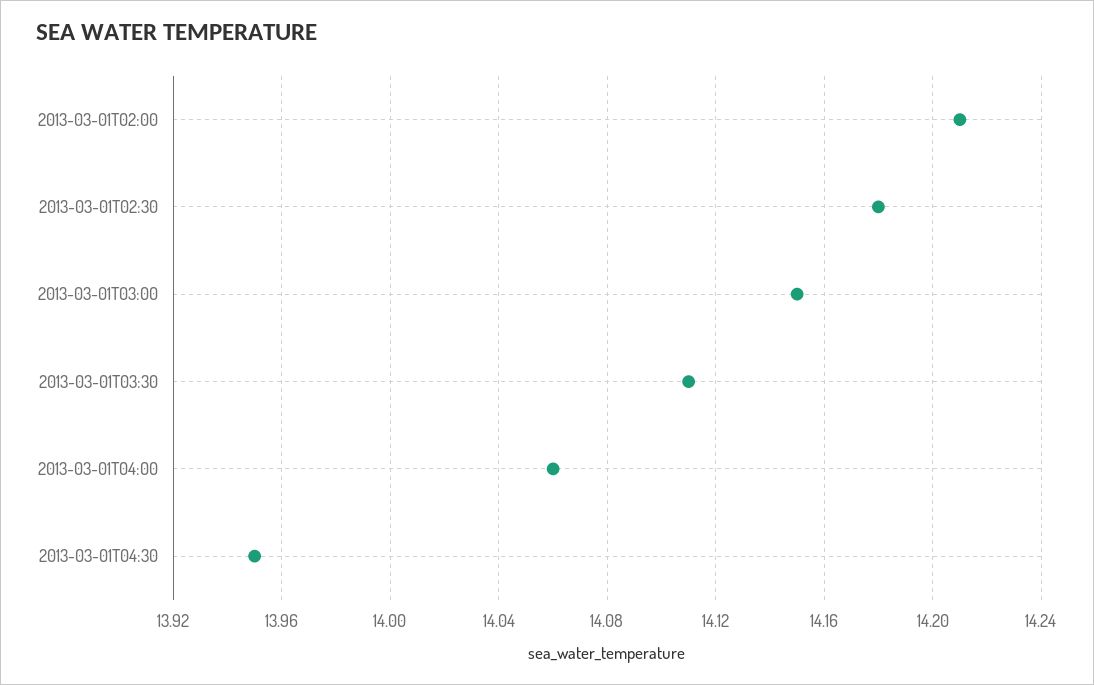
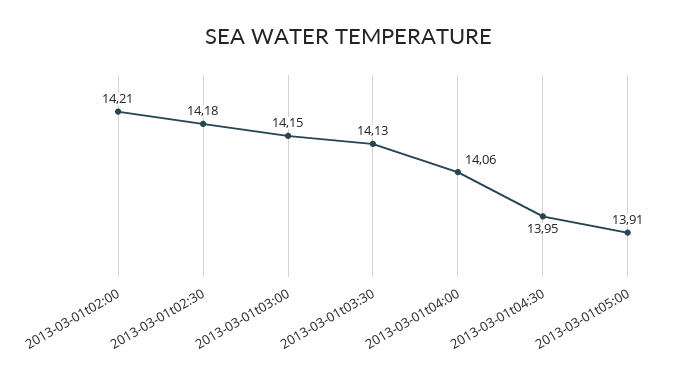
2013-03-01T03:30: 14.11 -> 14.13
2013-03-01t05:00: none -> 13.91

